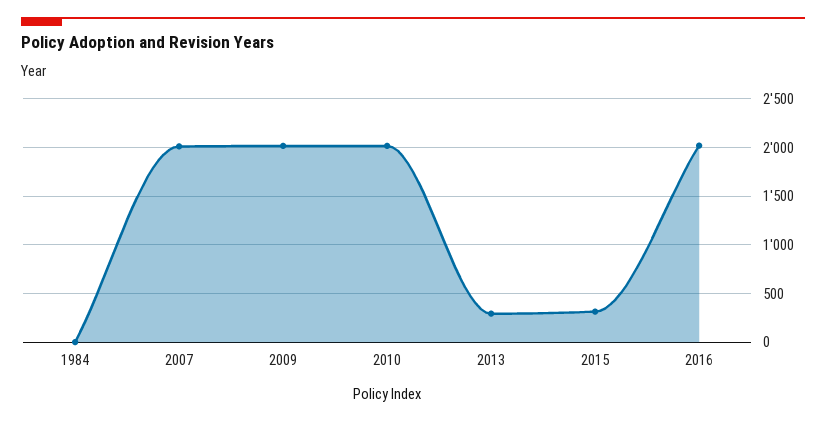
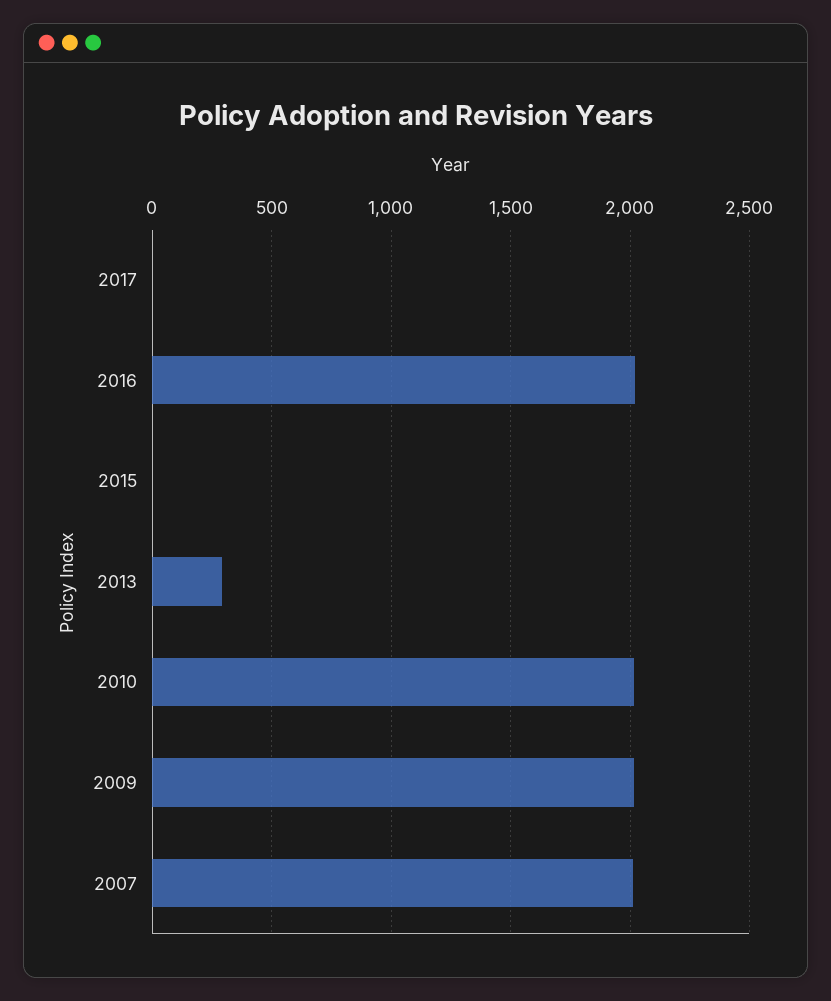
1984: 0 -> none
2015: 300 -> 0
2017: none -> 0

